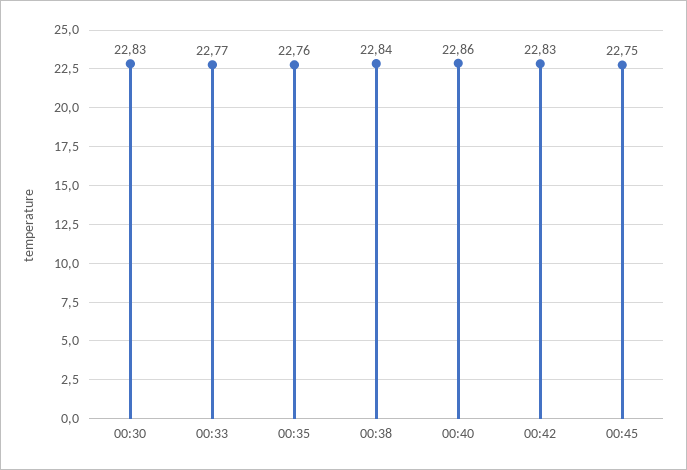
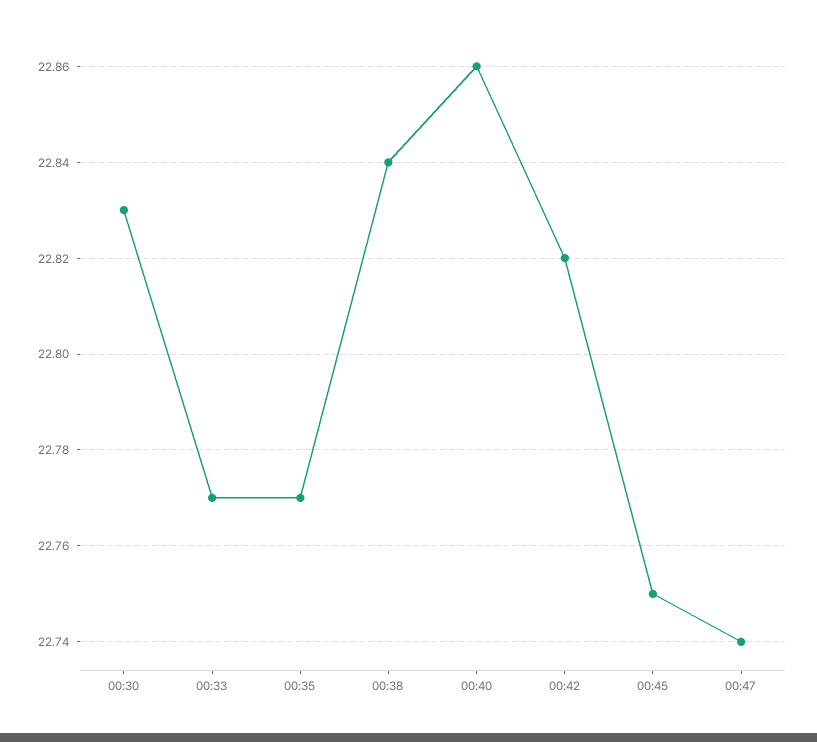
00:35: 22.76 -> 22.77
00:42: 22.83 -> 22.82
00:47: none -> 22.74

